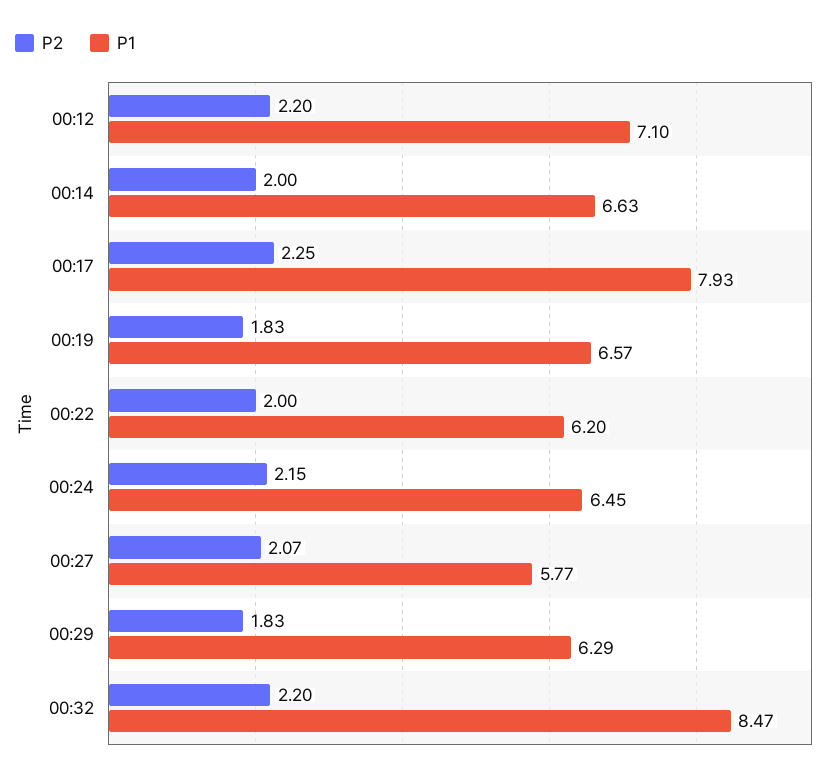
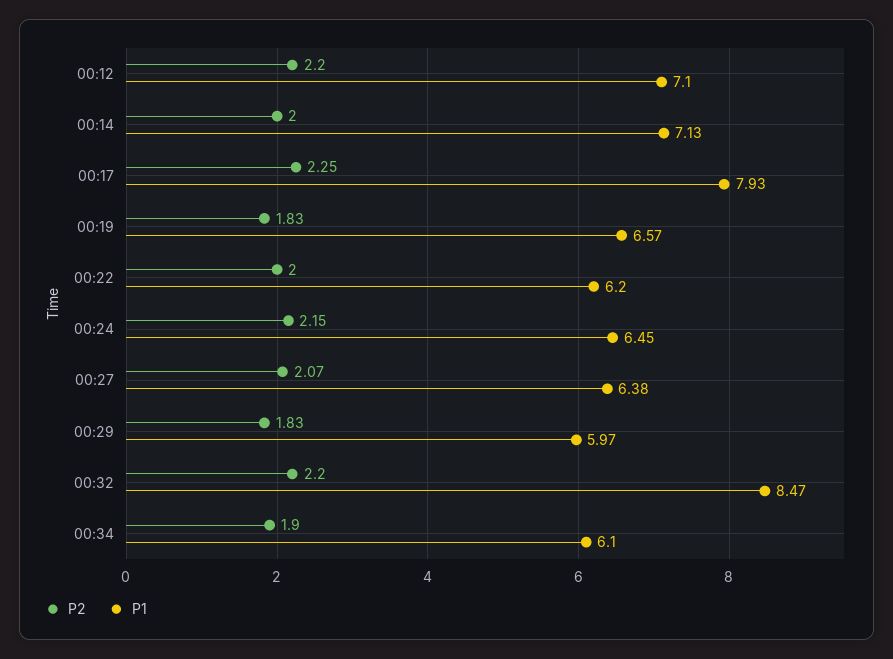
P1, 00:14: 6.63 -> 7.13
P1, 00:27: 5.77 -> 6.38
P1, 00:29: 6.29 -> 5.97
P2, 00:34: none -> 1.9
P1, 00:34: none -> 6.1

